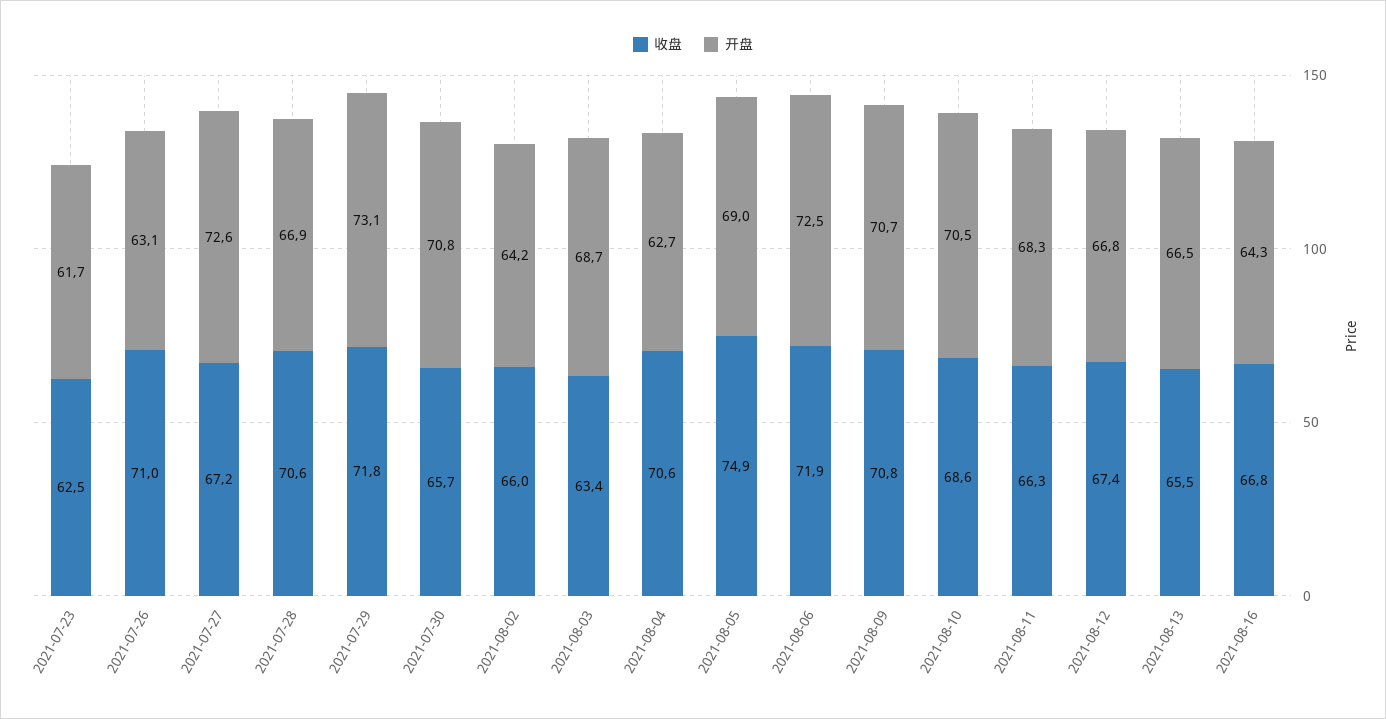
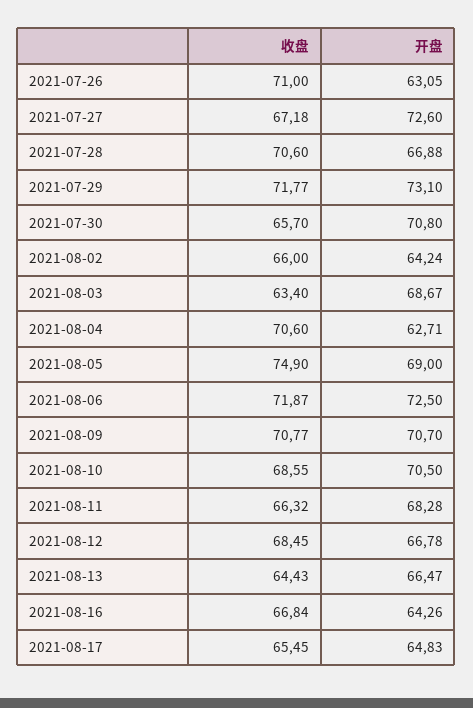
收盘, 2021-07-23: 62.5 -> none
开盘, 2021-07-23: 61.7 -> none
收盘, 2021-08-12: 67.4 -> 68.45
收盘, 2021-08-13: 65.5 -> 64.43
收盘, 2021-08-17: none -> 65.45
开盘, 2021-08-17: none -> 64.83

